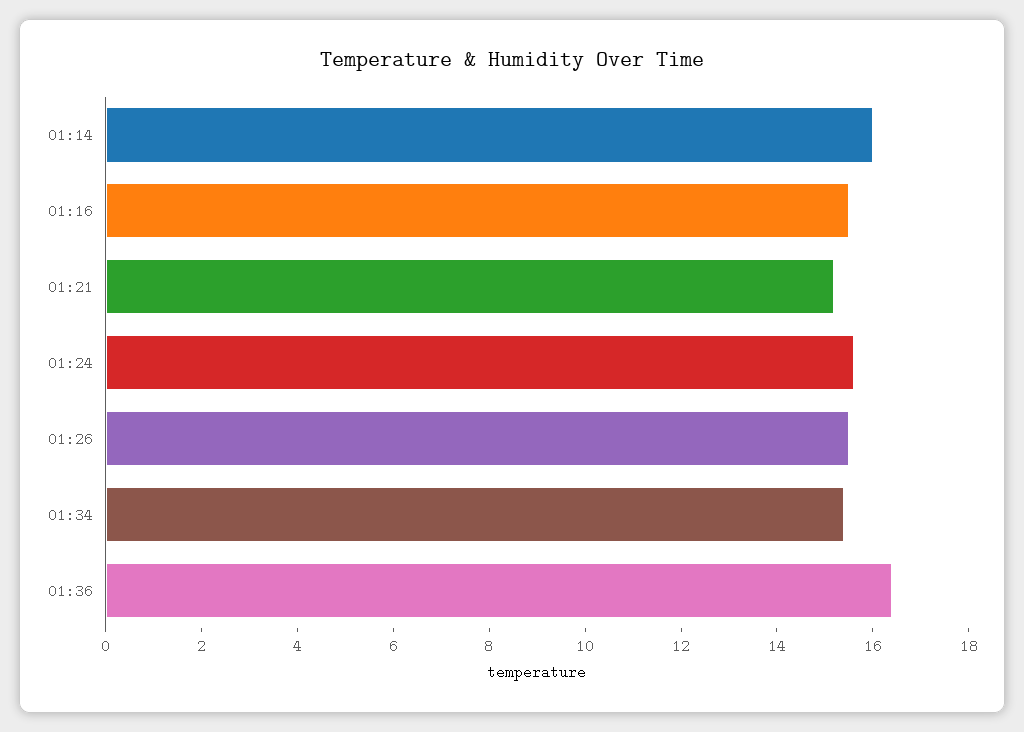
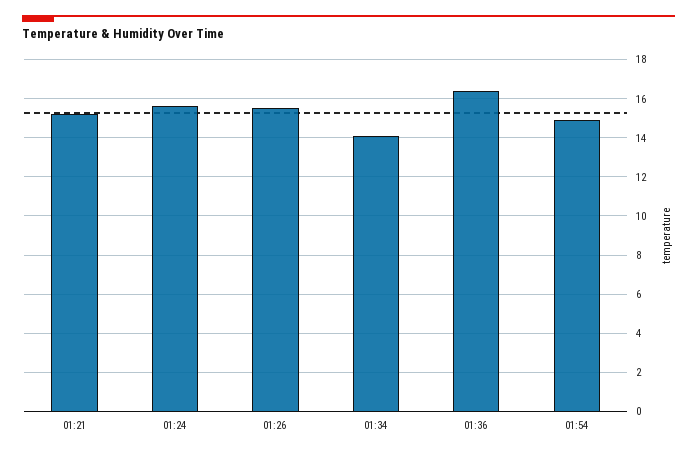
01:14: 16 -> none
01:16: 15.5 -> none
01:34: 15.5 -> 14
01:54: none -> 15

